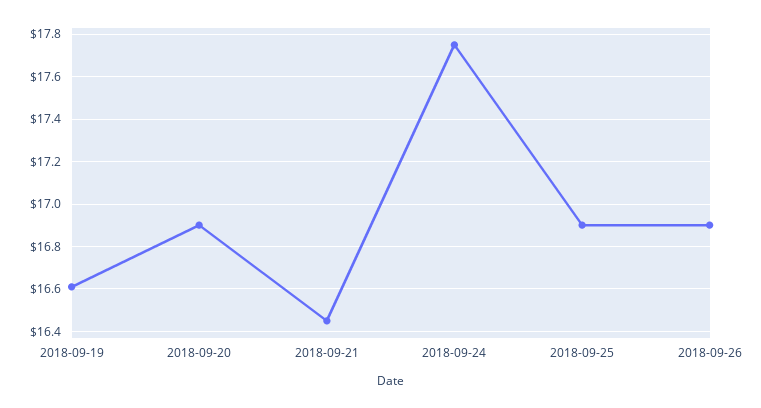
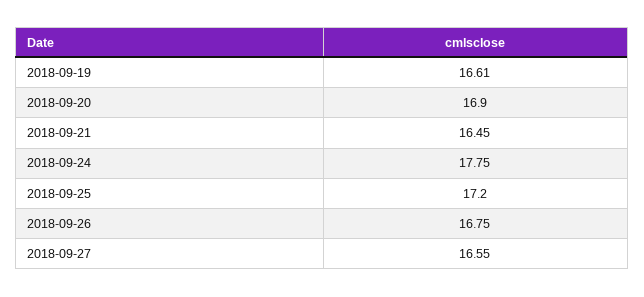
2018-09-25: 16.9 -> 17.2
2018-09-26: 16.9 -> 16.75
2018-09-27: none -> 16.55

